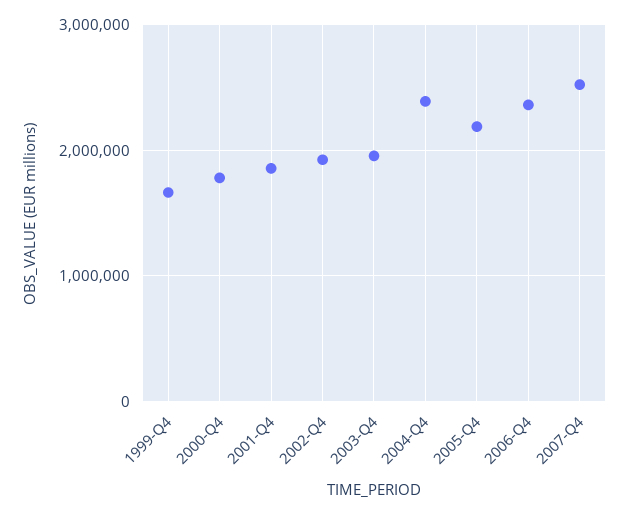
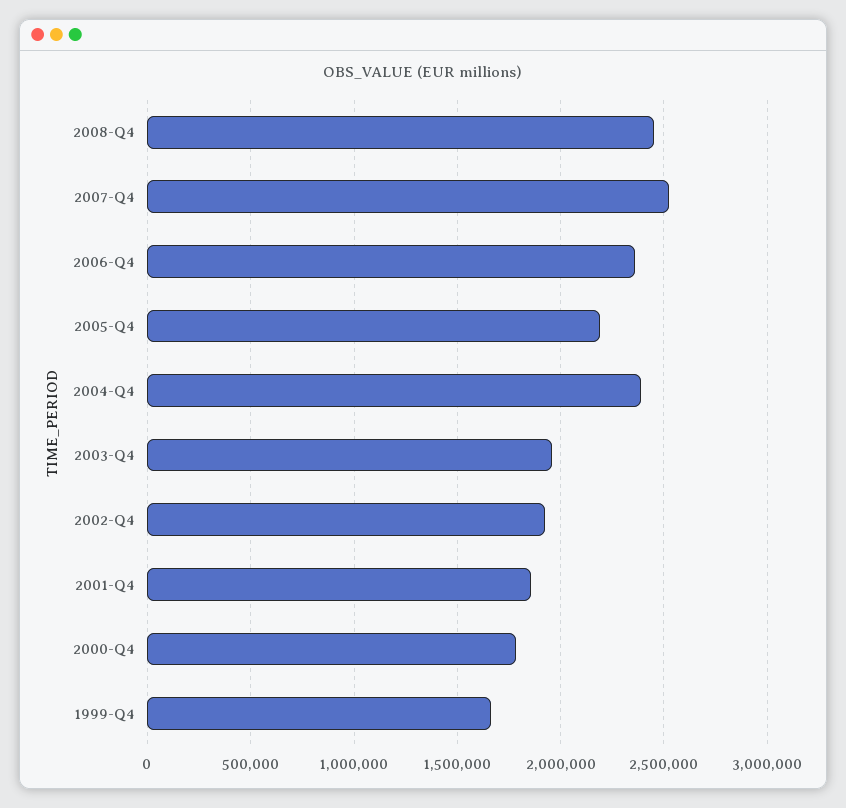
2008-Q4: none -> 2450000

